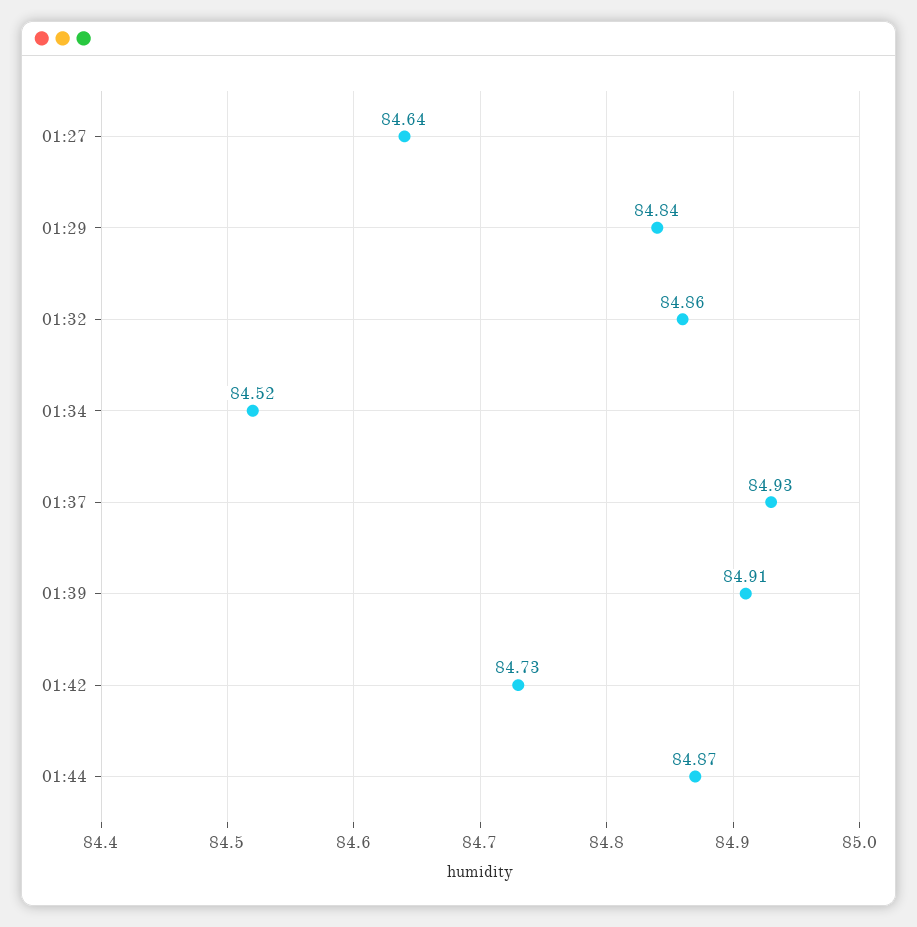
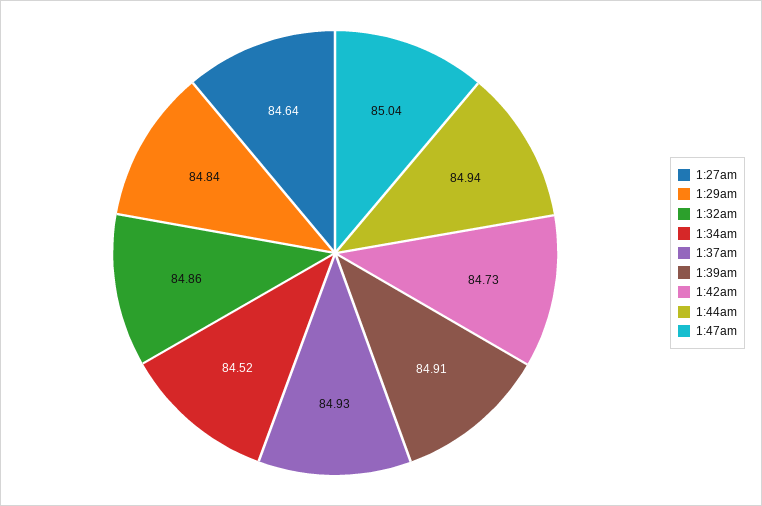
01:44: 84.87 -> 84.94
1:47am: none -> 85.04

